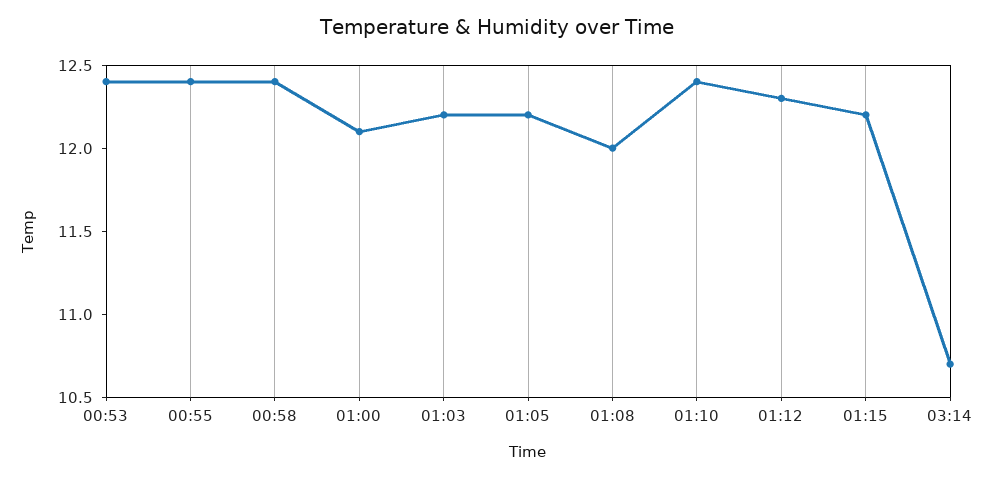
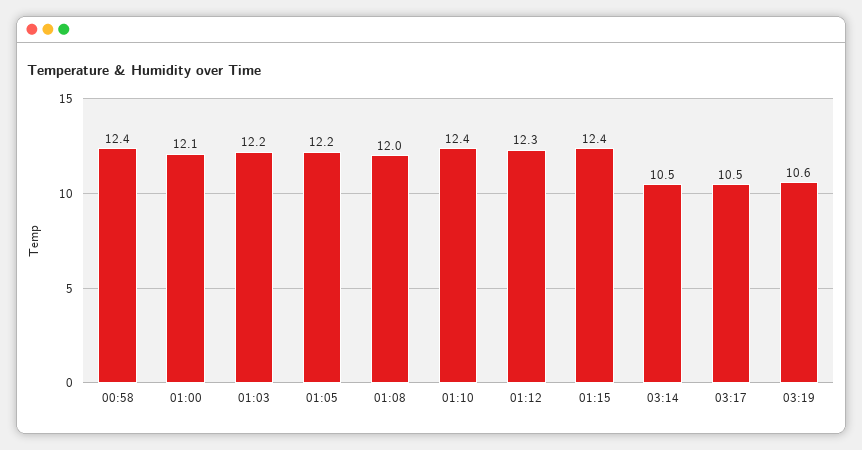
00:53: 12.4 -> none
00:55: 12.4 -> none
01:15: 12.2 -> 12.4
03:14: 10.7 -> 10.5
03:17: none -> 10.5
03:19: none -> 10.6

